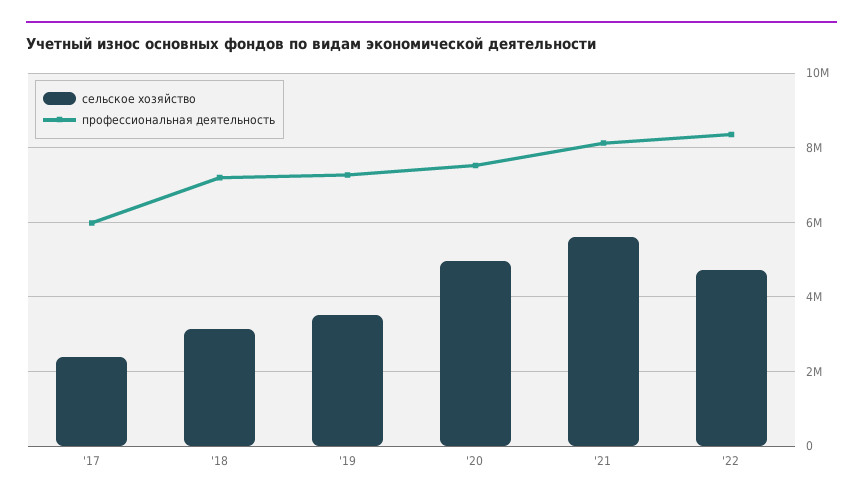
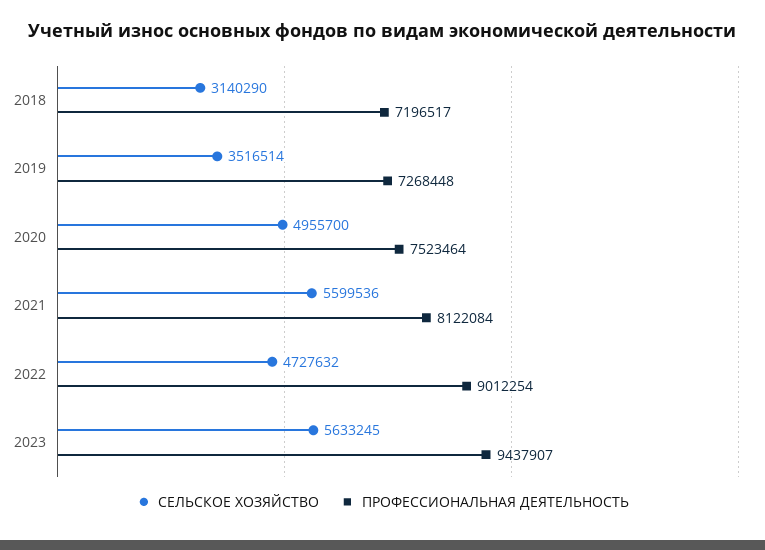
сельское хозяйство, '17: 2400000 -> none
профессиональная деятельность, '17: 6000000 -> none
профессиональная деятельность, '22: 8400000 -> 9012254
сельское хозяйство, 2023: none -> 5633245
профессиональная деятельность, 2023: none -> 9437907

